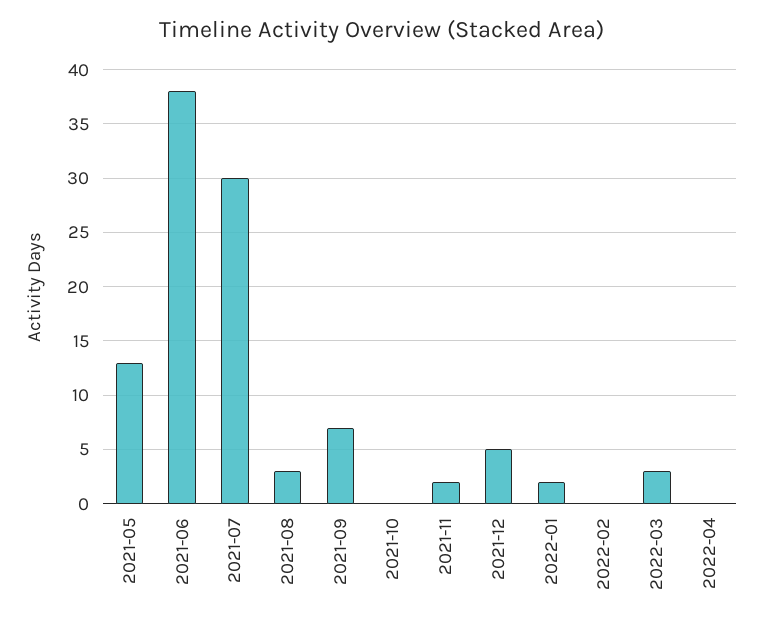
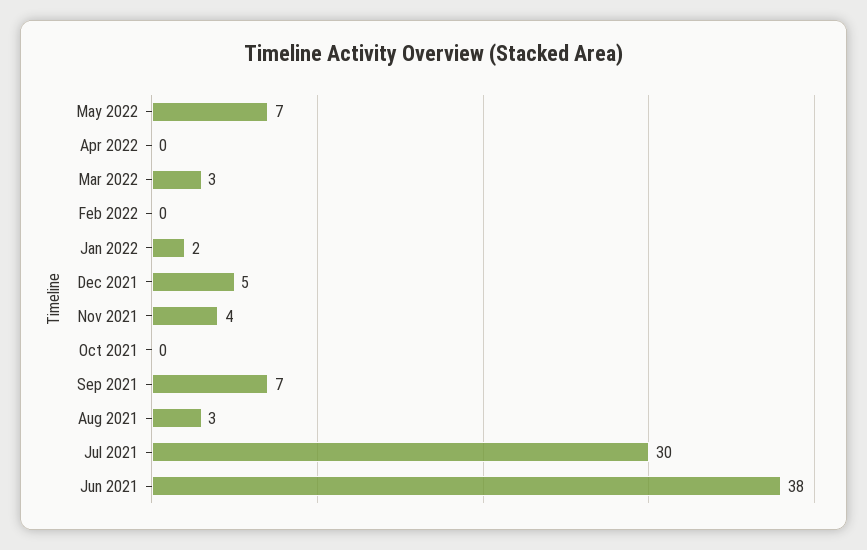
2021-05: 13 -> none
2021-11: 2 -> 4
May 2022: none -> 7

